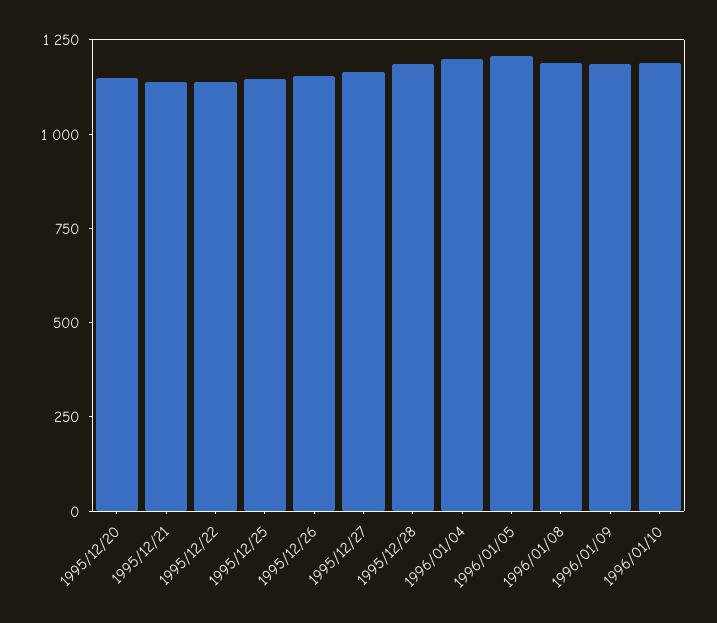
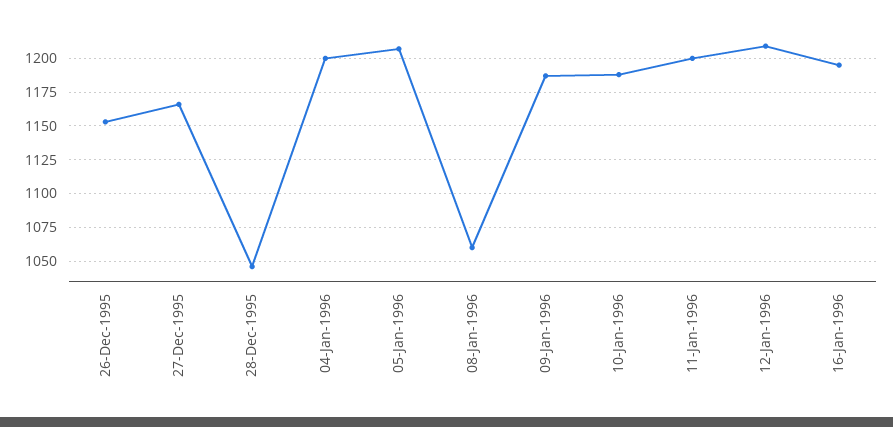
1995/12/20: 1150 -> none
1995/12/21: 1150 -> none
1995/12/22: 1150 -> none
1995/12/25: 1150 -> none
1995/12/28: 1200 -> 1045
1996/01/08: 1200 -> 1060
11-Jan-1996: none -> 1200
12-Jan-1996: none -> 1210
16-Jan-1996: none -> 1195

